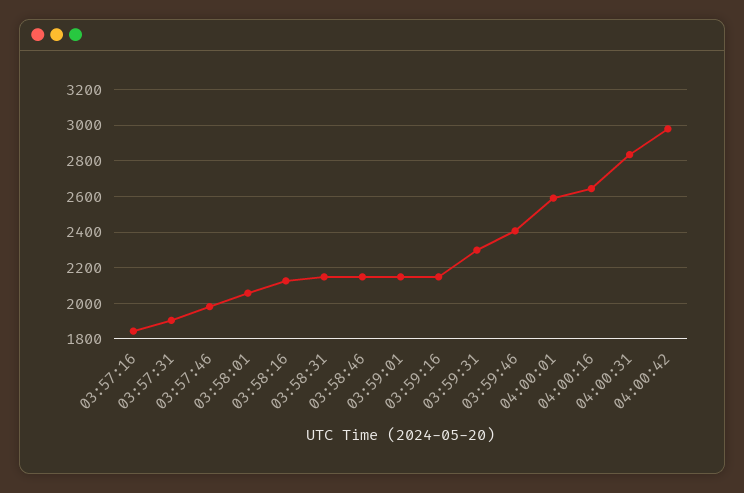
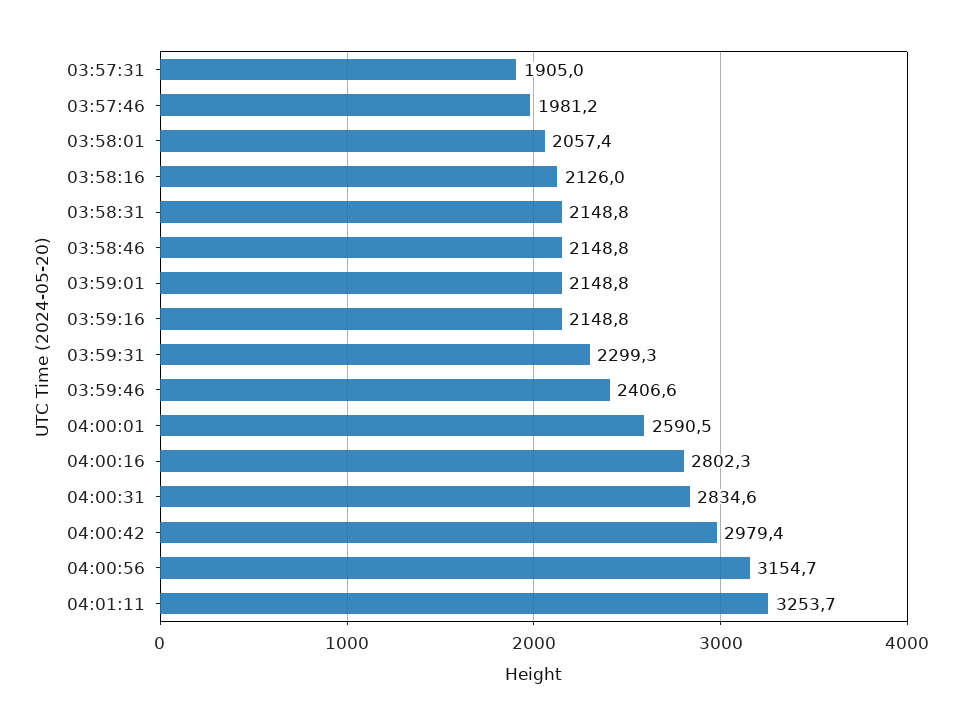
03:57:16: 1850 -> none
04:00:16: 2650 -> 2802.3
04:00:56: none -> 3154.7
04:01:11: none -> 3253.7

